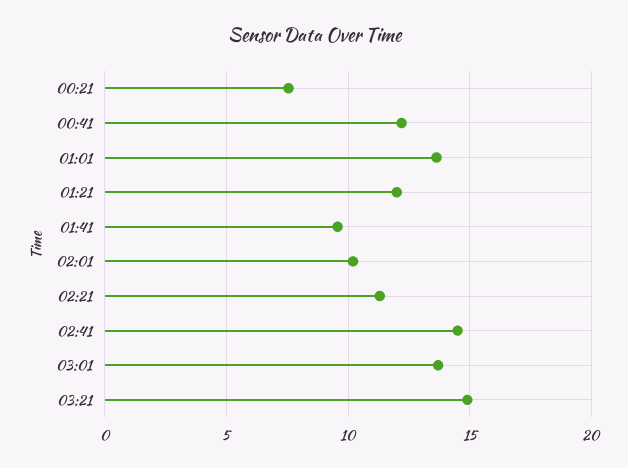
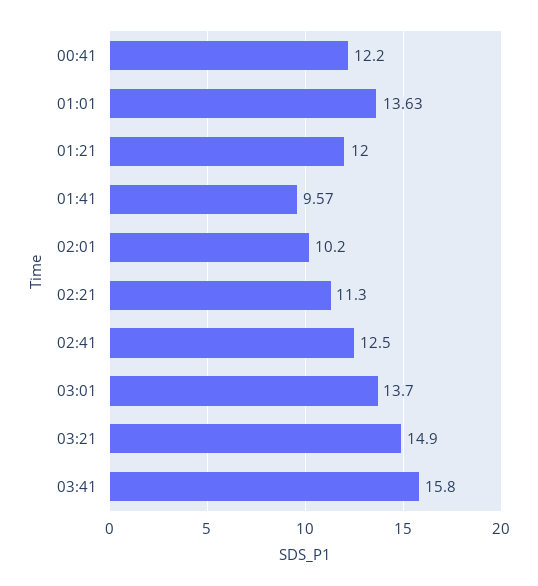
00:21: 7.5 -> none
02:41: 14.5 -> 12.5
03:41: none -> 15.8

